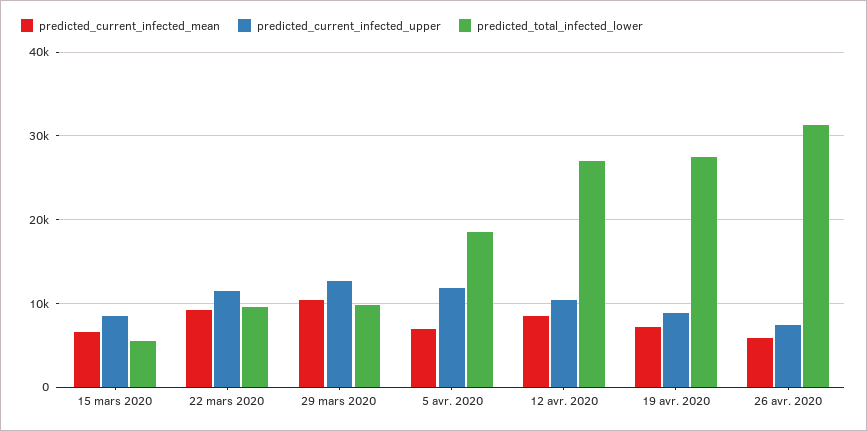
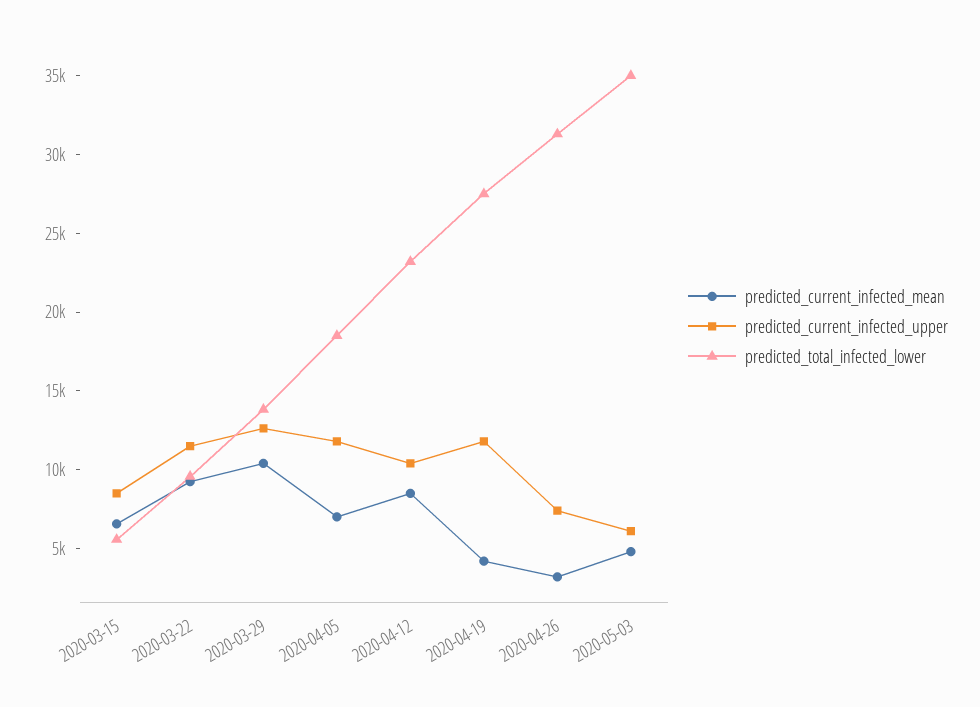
predicted_total_infected_lower, 29 mars 2020: 10000 -> 14000
predicted_total_infected_lower, 12 avr. 2020: 27000 -> 23000
predicted_current_infected_mean, 19 avr. 2020: 7000 -> 4000
predicted_current_infected_upper, 19 avr. 2020: 9000 -> 12000
predicted_current_infected_mean, 26 avr. 2020: 6000 -> 3000
predicted_current_infected_mean, 2020-05-03: none -> 5000
predicted_current_infected_upper, 2020-05-03: none -> 6000
predicted_total_infected_lower, 2020-05-03: none -> 35000

